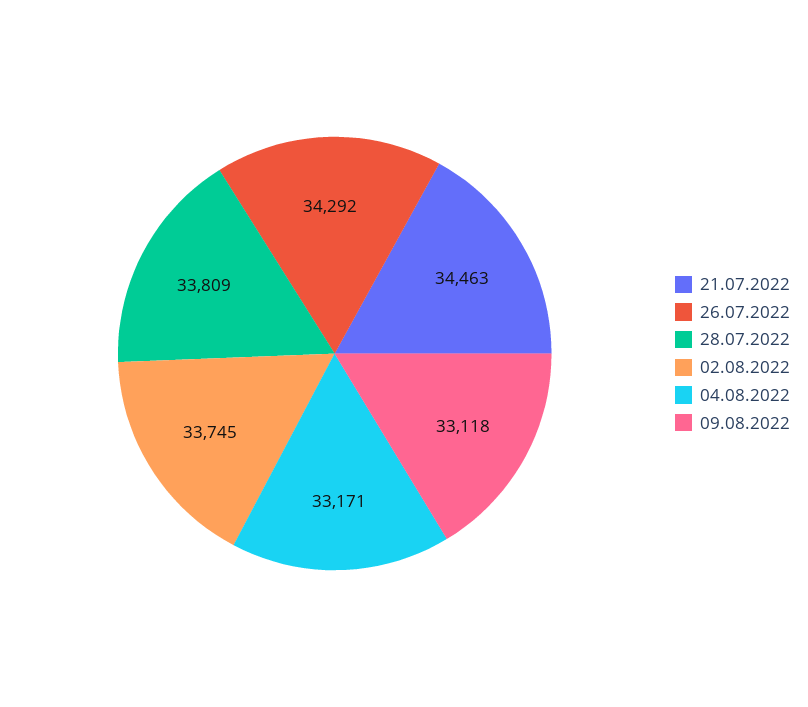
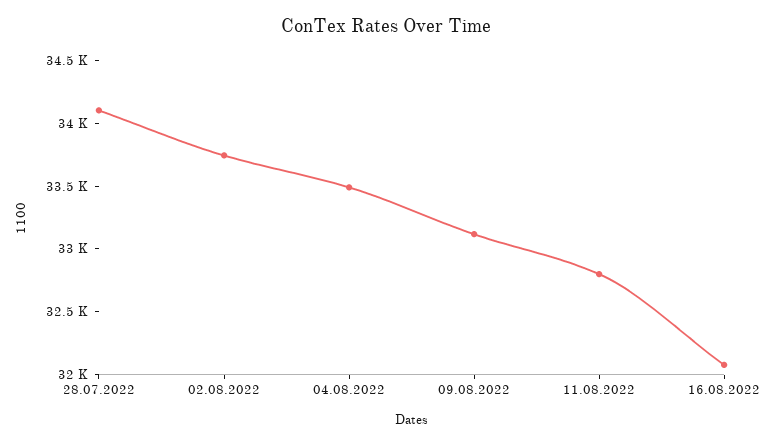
21.07.2022: 34463 -> none
26.07.2022: 34292 -> none
28.07.2022: 33809 -> 34100
04.08.2022: 33171 -> 33500
11.08.2022: none -> 32800
16.08.2022: none -> 32100

